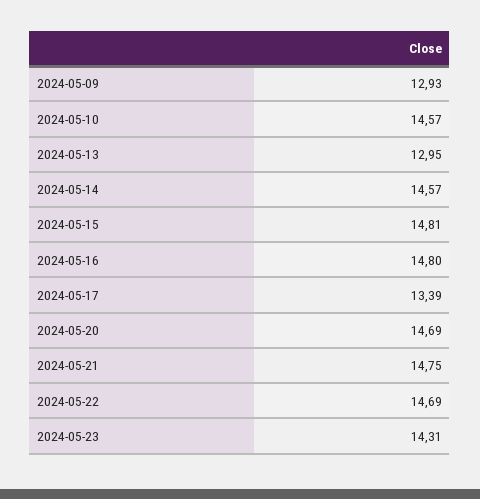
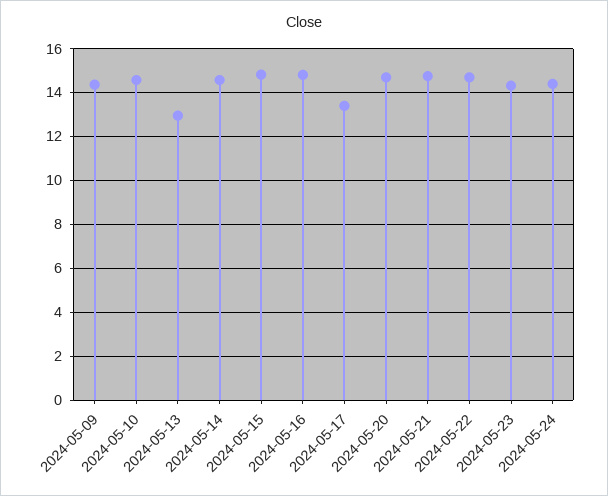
2024-05-09: 12.93 -> 14.5
2024-05-24: none -> 14.5

